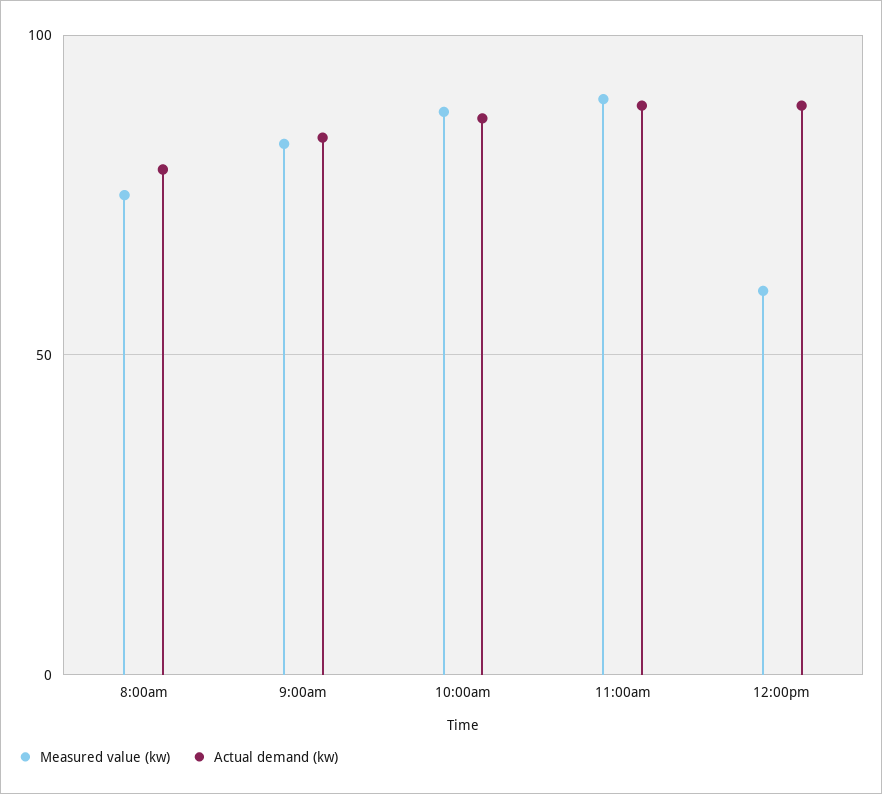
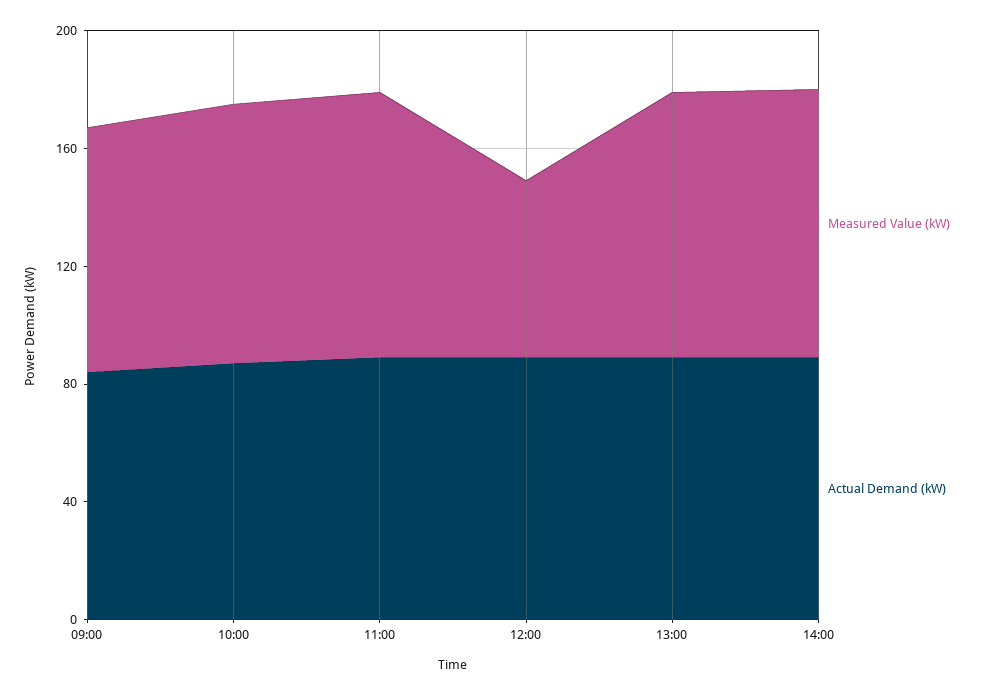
Measured value (kw), 8:00am: 75 -> none
Actual demand (kw), 8:00am: 80 -> none
Measured value (kw), 13:00: none -> 90
Actual demand (kw), 13:00: none -> 90
Measured value (kw), 14:00: none -> 90
Actual demand (kw), 14:00: none -> 90

